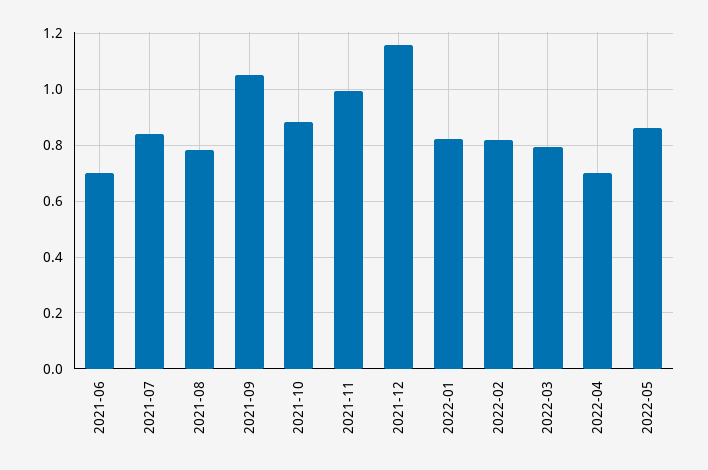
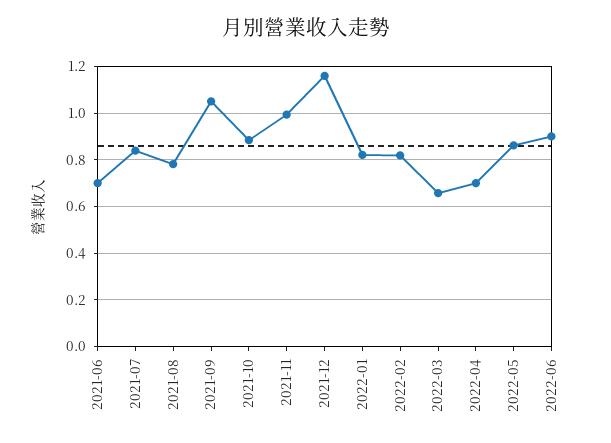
2022-03: 0.8 -> 0.65
2022-06: none -> 0.9

